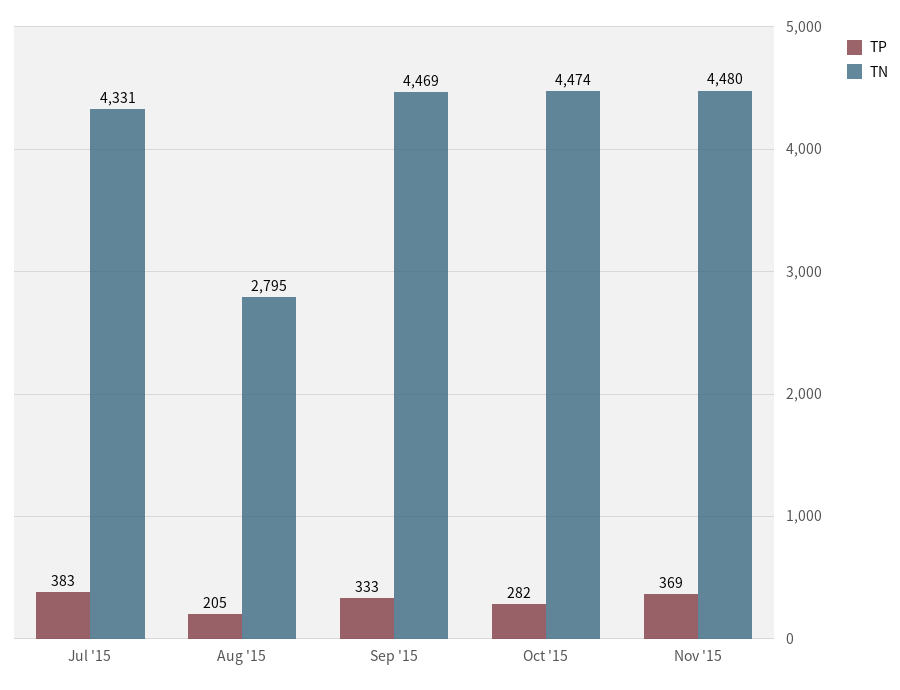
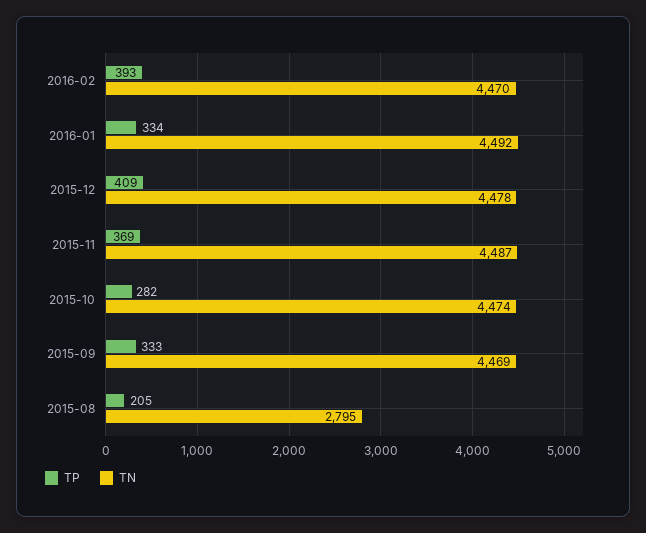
TP, Jul '15: 383 -> none
TN, Jul '15: 4331 -> none
TN, Nov '15: 4480 -> 4487
TP, 2016-02: none -> 393
TN, 2016-02: none -> 4470
TP, 2016-01: none -> 334
TN, 2016-01: none -> 4492
TP, 2015-12: none -> 409
TN, 2015-12: none -> 4478

